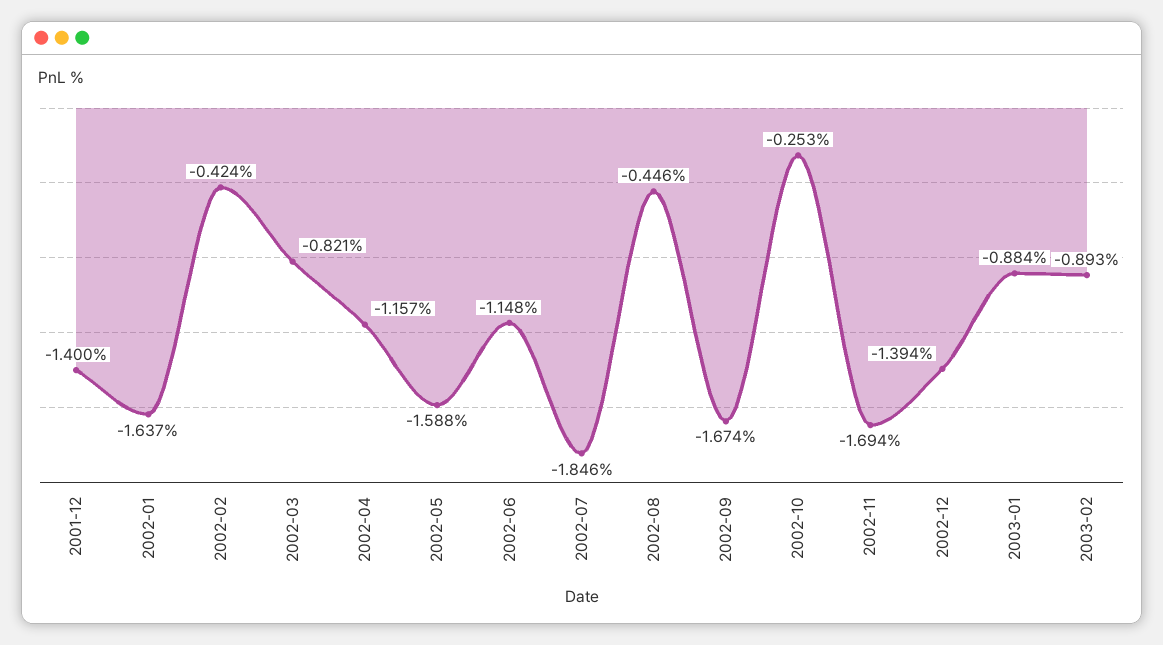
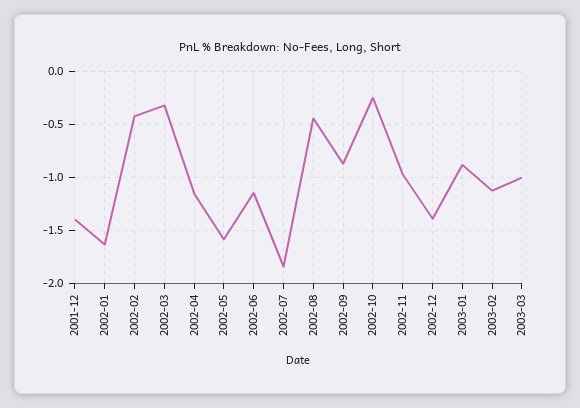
2002-03: -0.821 -> -0.3
2002-09: -1.674 -> -0.9
2002-11: -1.694 -> -1
2003-02: -0.893 -> -1.1
2003-03: none -> -1

